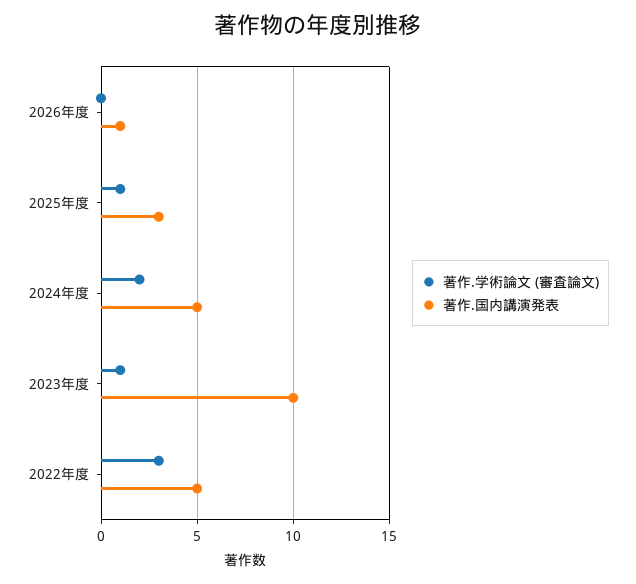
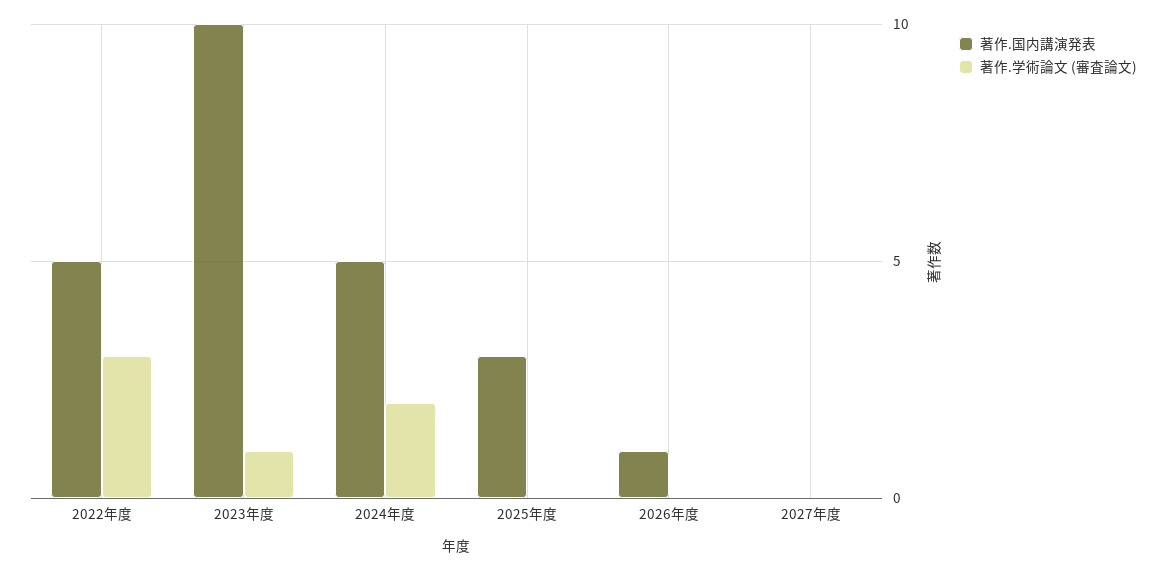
著作.学術論文 (審査論文), 2025年度: 1 -> 0
著作.国内講演発表, 2027年度: none -> 0
著作.学術論文 (審査論文), 2027年度: none -> 0

